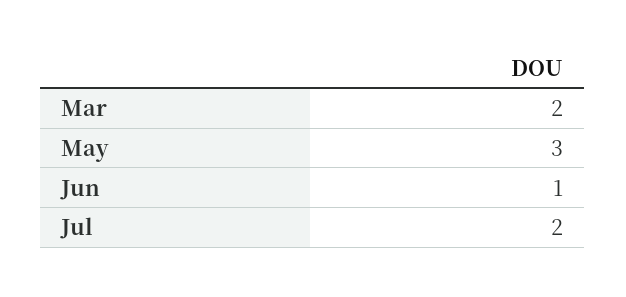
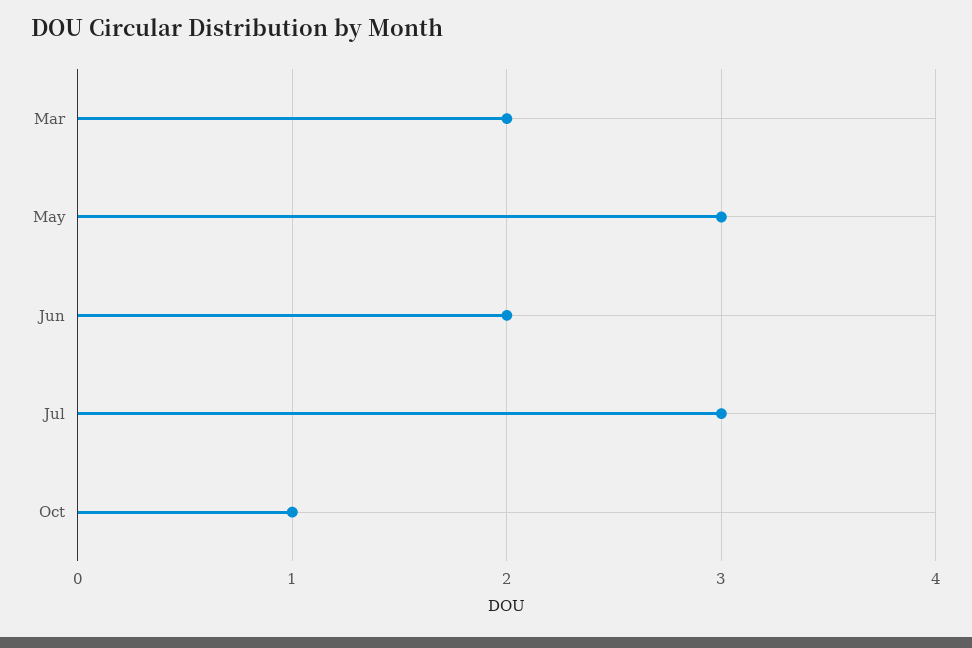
Jun: 1 -> 2
Jul: 2 -> 3
Oct: none -> 1

